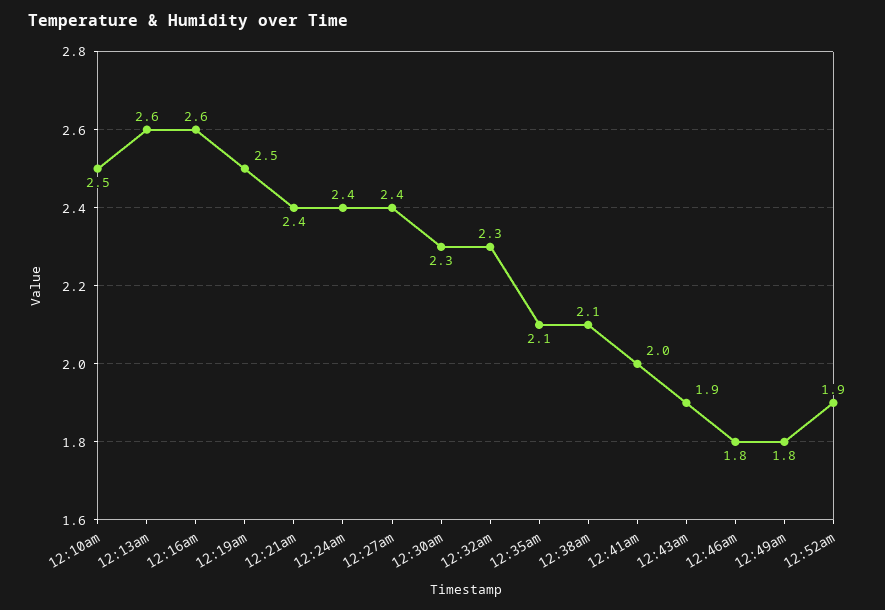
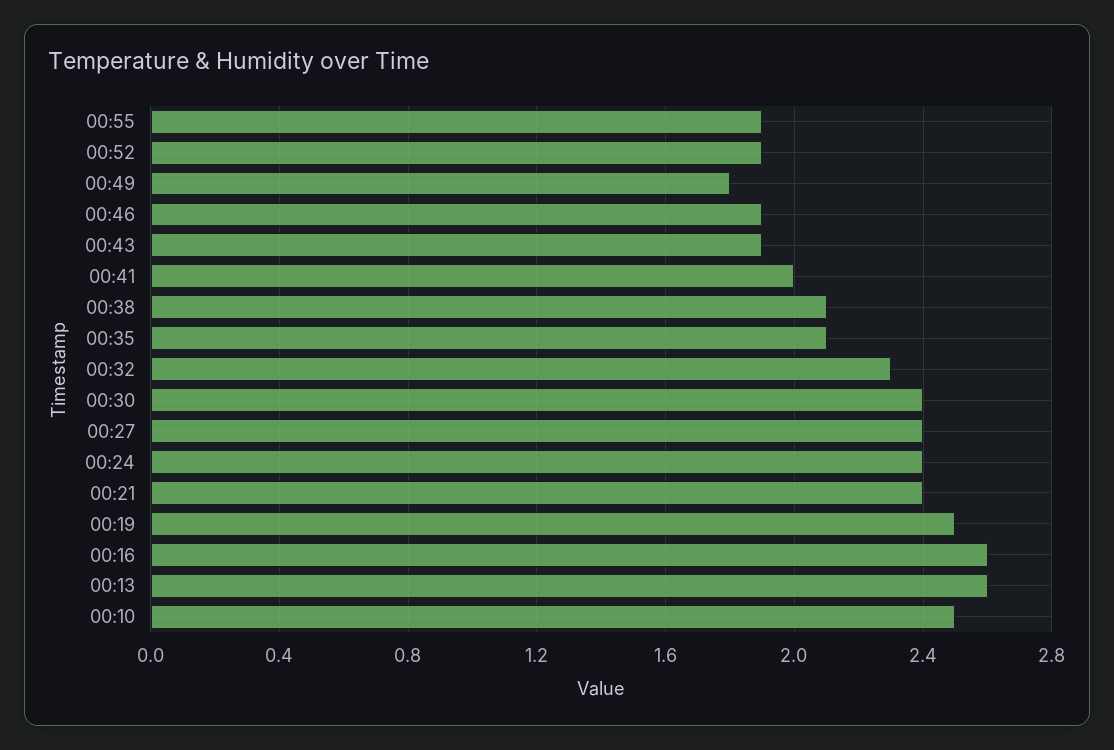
12:30am: 2.3 -> 2.4
12:46am: 1.8 -> 1.9
00:55: none -> 1.9

